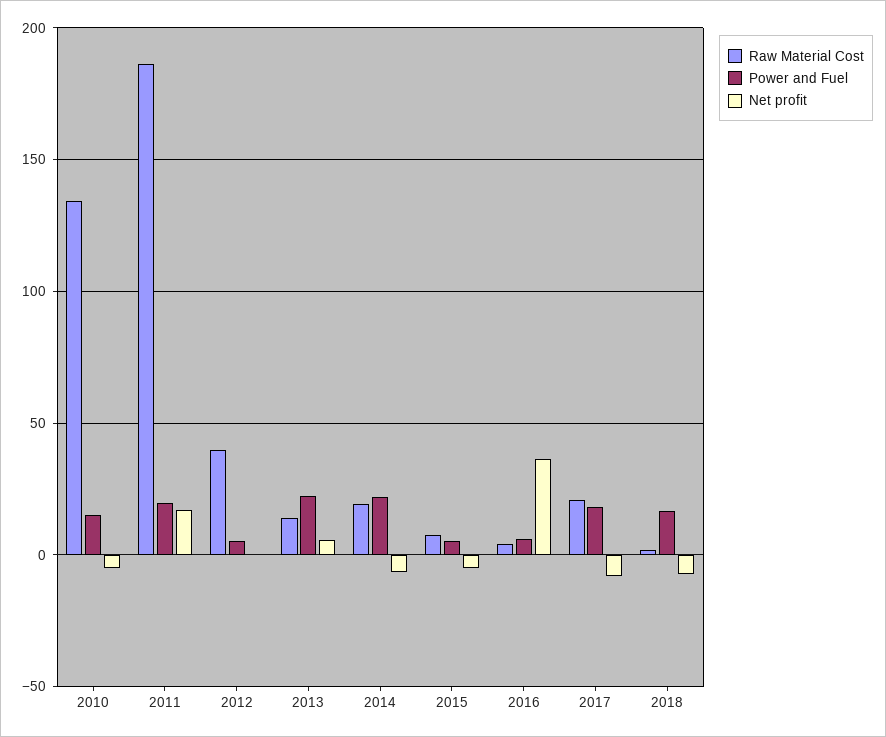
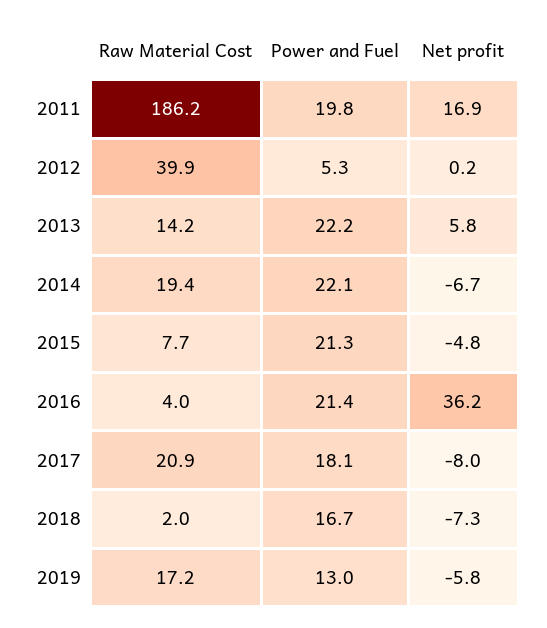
Raw Material Cost, 2010: 135 -> none
Power and Fuel, 2010: 15 -> none
Net profit, 2010: -5 -> none
Power and Fuel, 2015: 5 -> 21.3
Power and Fuel, 2016: 5 -> 21.4
Raw Material Cost, 2019: none -> 17.2
Power and Fuel, 2019: none -> 13
Net profit, 2019: none -> -5.8

